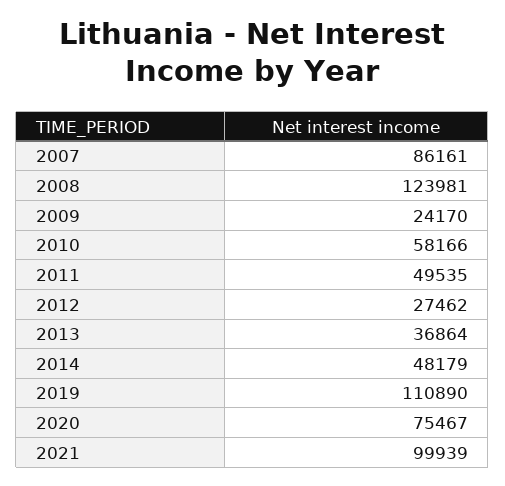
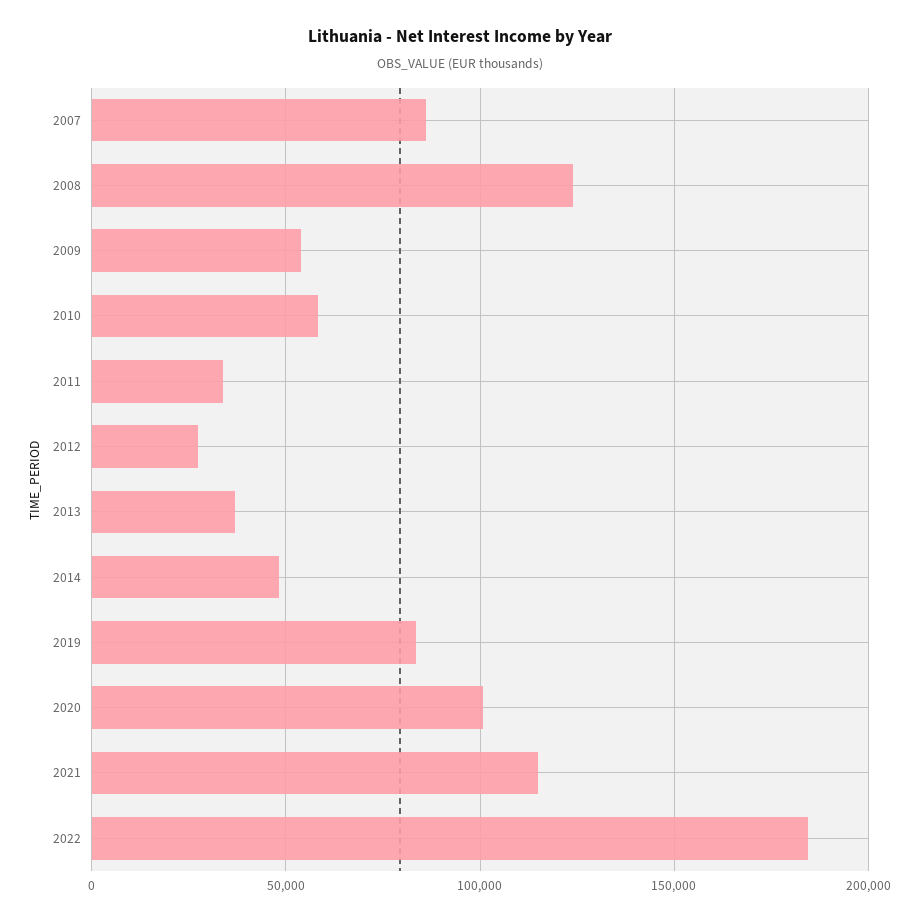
2009: 24170 -> 55000
2011: 49535 -> 35000
2019: 110890 -> 85000
2020: 75467 -> 100000
2021: 99939 -> 115000
2022: none -> 185000

